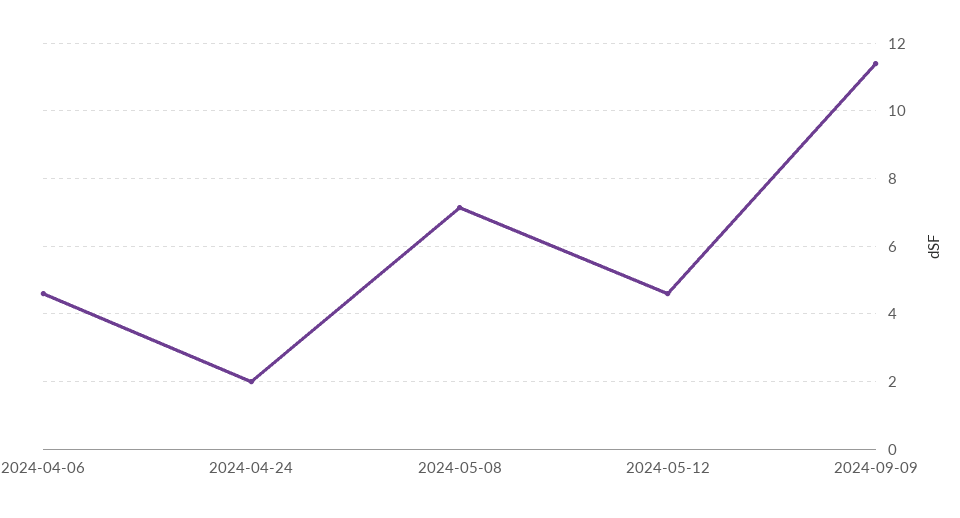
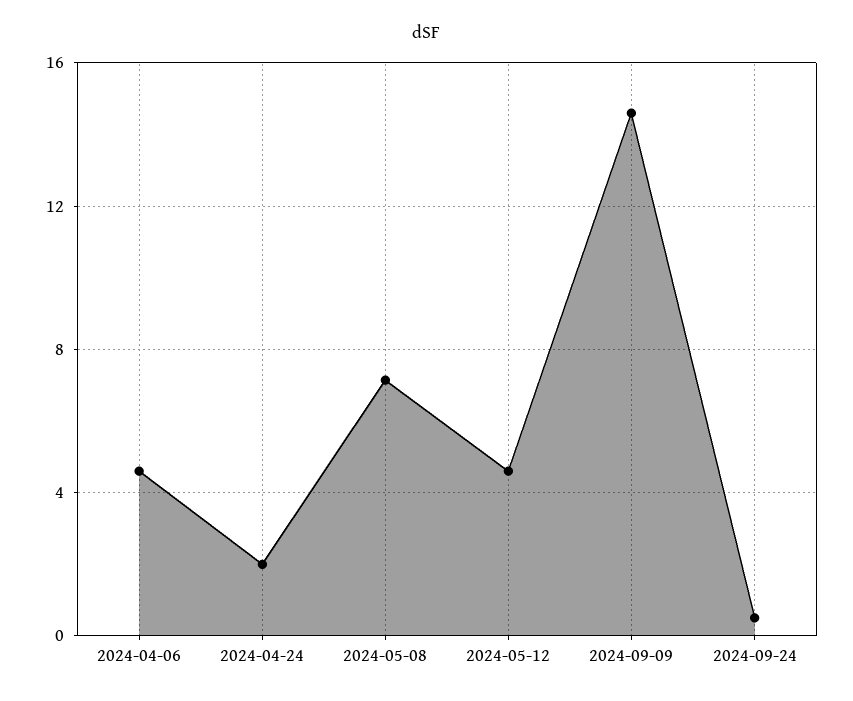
2024-09-09: 11.4 -> 14.5
2024-09-24: none -> 0.5

